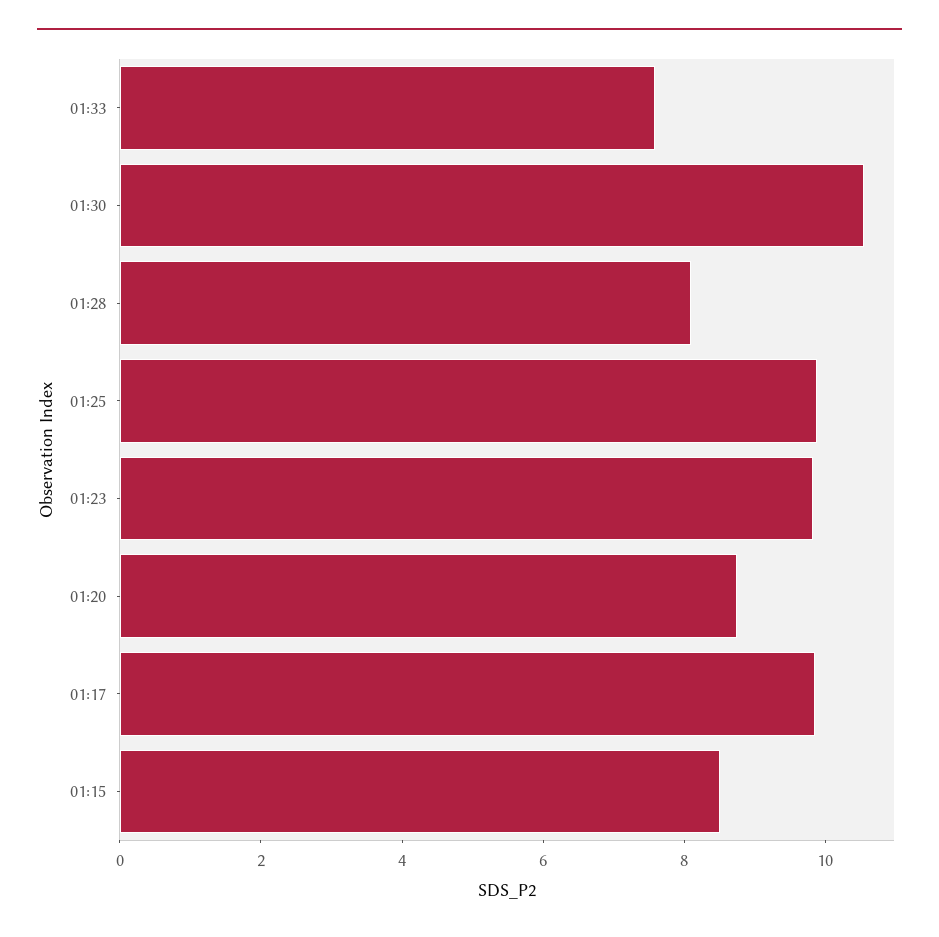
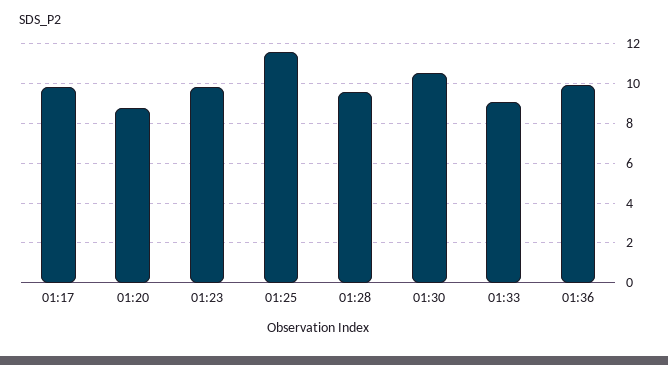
01:33: 7.5 -> 9
01:28: 8 -> 9.5
01:25: 10 -> 11.5
01:15: 8.5 -> none
01:36: none -> 10

